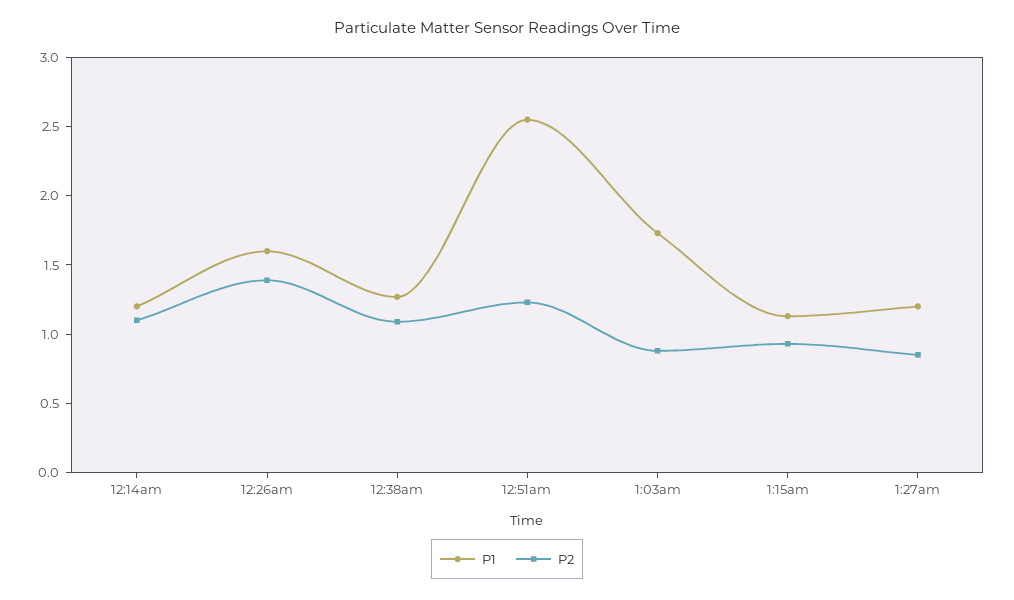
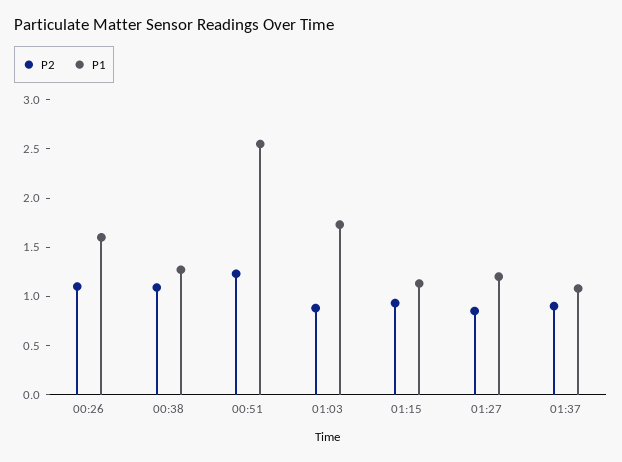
P1, 12:14am: 1.2 -> none
P2, 12:14am: 1.1 -> none
P2, 12:26am: 1.4 -> 1.1
P2, 01:37: none -> 0.9
P1, 01:37: none -> 1.1

